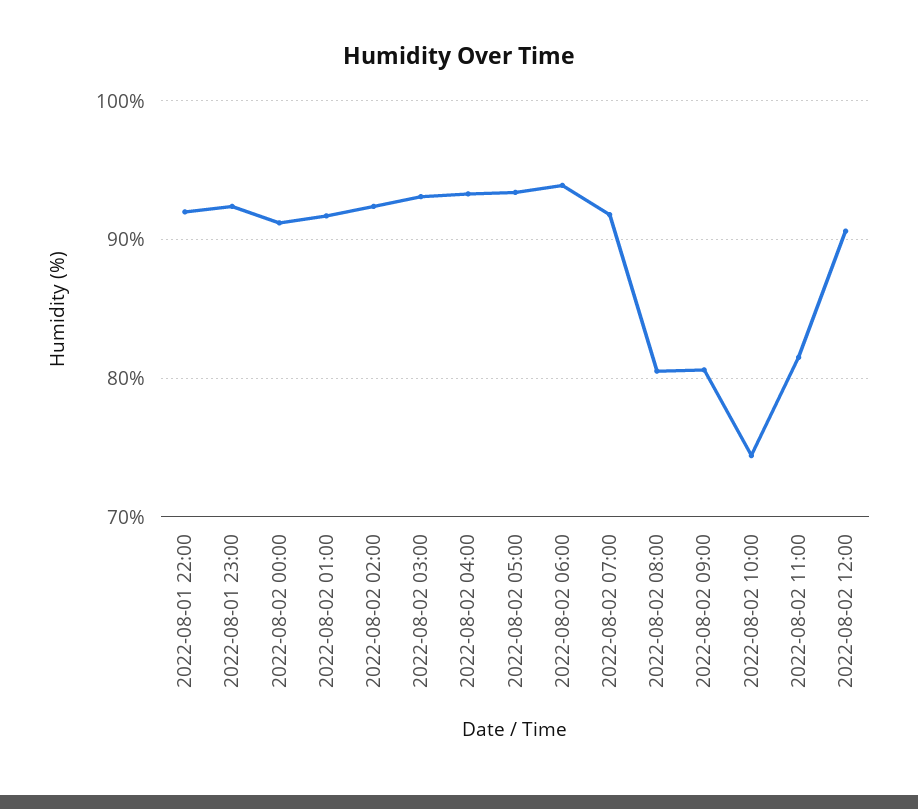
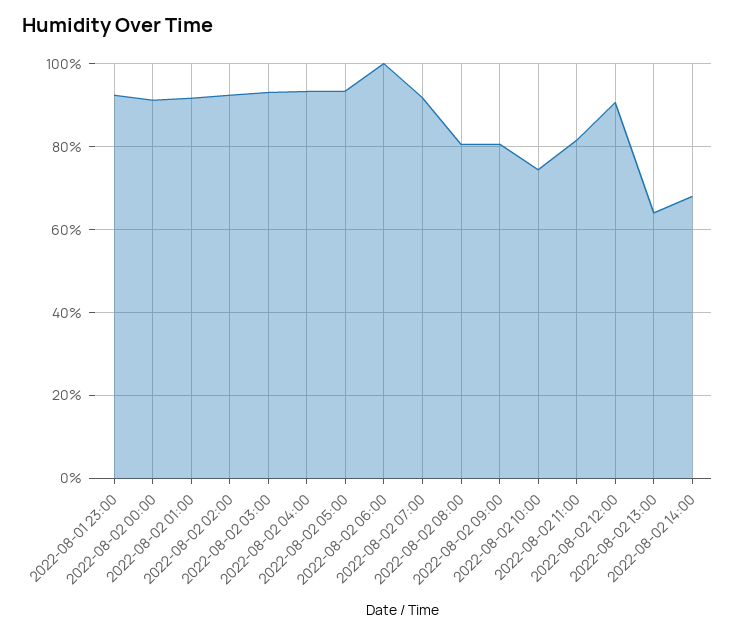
2022-08-01 22:00: 92 -> none
2022-08-02 06:00: 94 -> 100
2022-08-02 13:00: none -> 64
2022-08-02 14:00: none -> 68

